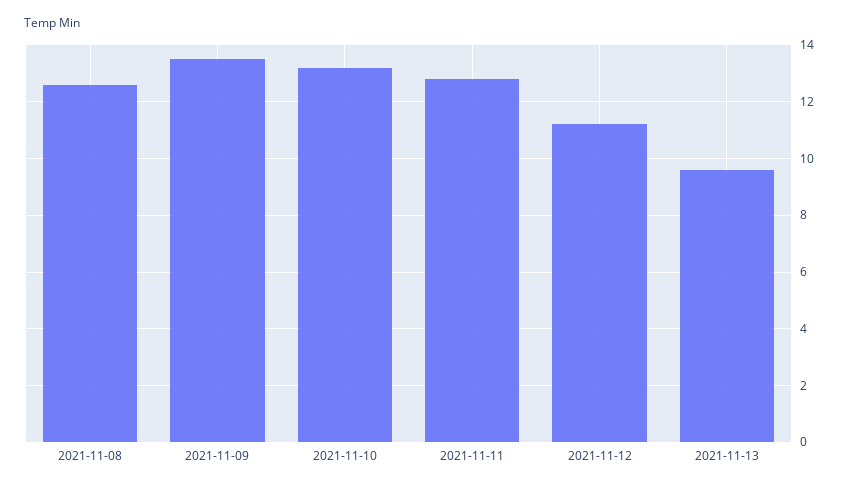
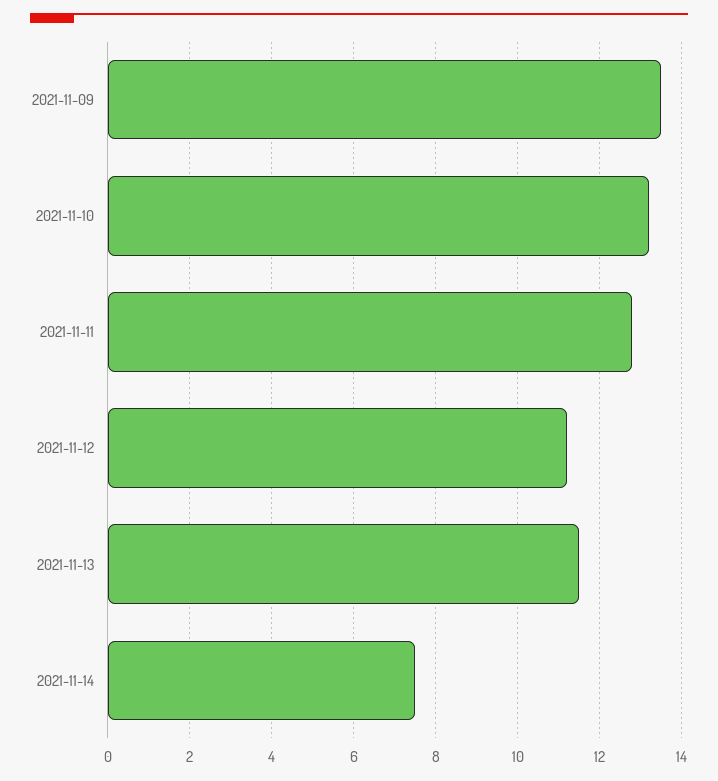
2021-11-08: 12.5 -> none
2021-11-13: 9.5 -> 11.5
2021-11-14: none -> 7.5

